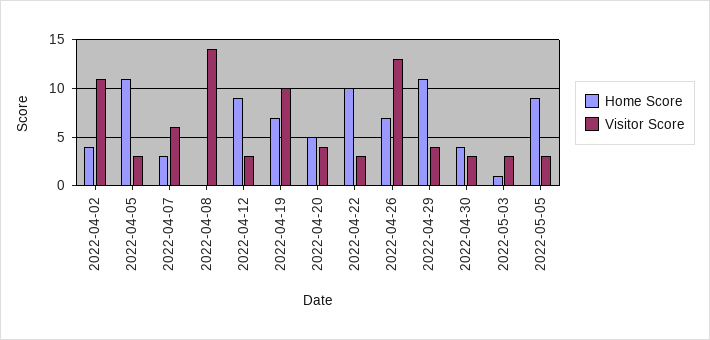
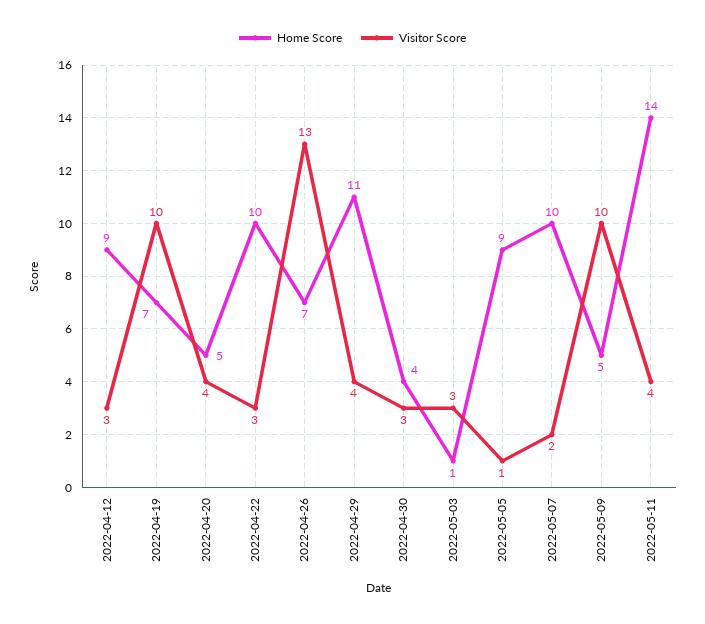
Home Score, 2022-04-02: 4 -> none
Visitor Score, 2022-04-02: 11 -> none
Home Score, 2022-04-05: 11 -> none
Visitor Score, 2022-04-05: 3 -> none
Home Score, 2022-04-07: 3 -> none
Visitor Score, 2022-04-07: 6 -> none
Home Score, 2022-04-08: 0 -> none
Visitor Score, 2022-04-08: 14 -> none
Visitor Score, 2022-05-05: 3 -> 1
Home Score, 2022-05-07: none -> 10
Visitor Score, 2022-05-07: none -> 2
Home Score, 2022-05-09: none -> 5
Visitor Score, 2022-05-09: none -> 10
Home Score, 2022-05-11: none -> 14
Visitor Score, 2022-05-11: none -> 4

